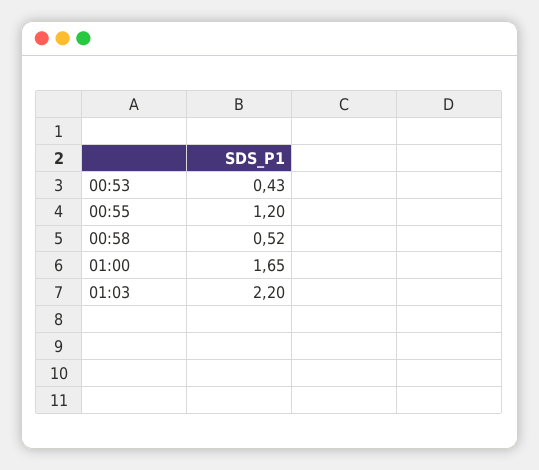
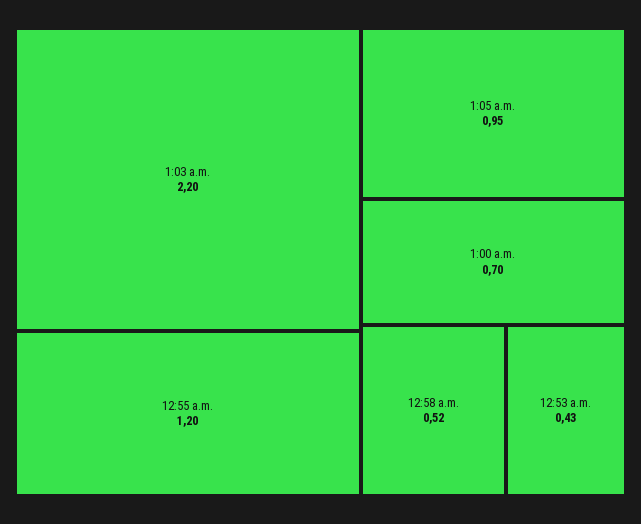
01:00: 1.65 -> 0.7
1:05 a.m.: none -> 0.95

